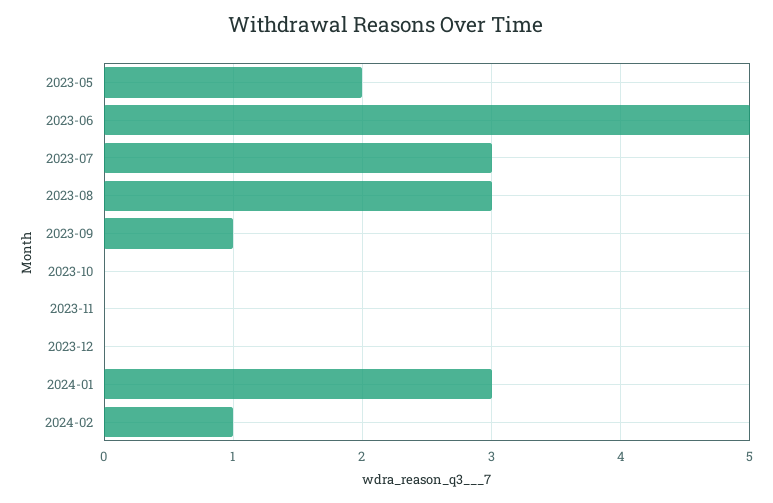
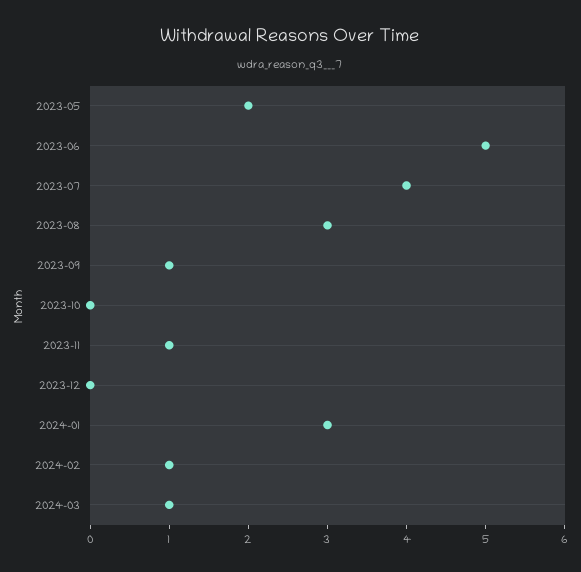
2023-07: 3 -> 4
2023-11: 0 -> 1
2024-03: none -> 1

